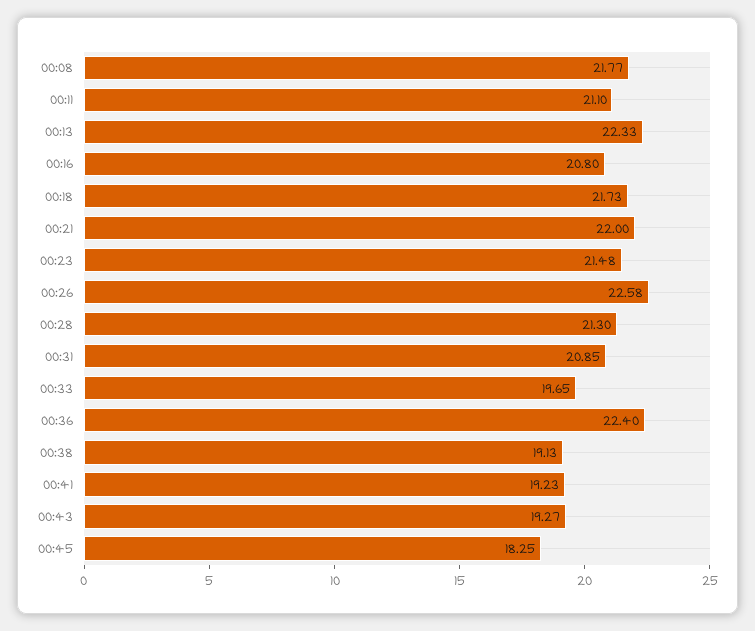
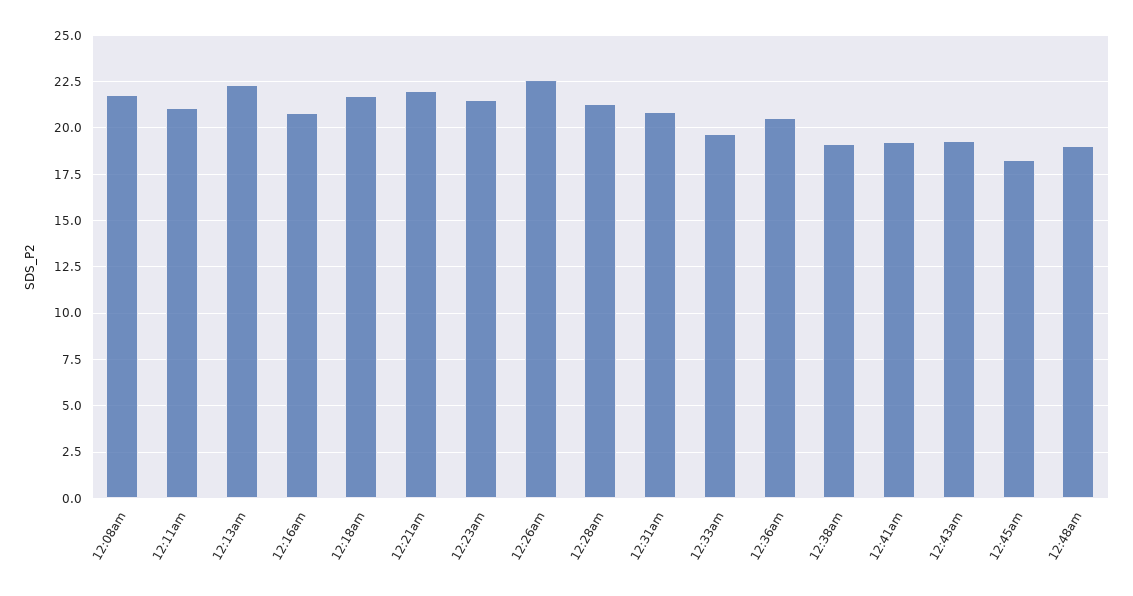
00:36: 22.4 -> 20.5
12:48am: none -> 19

